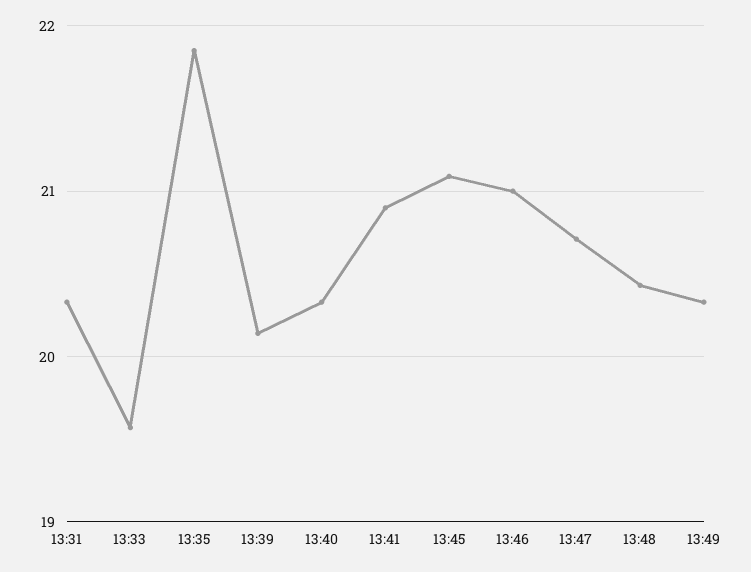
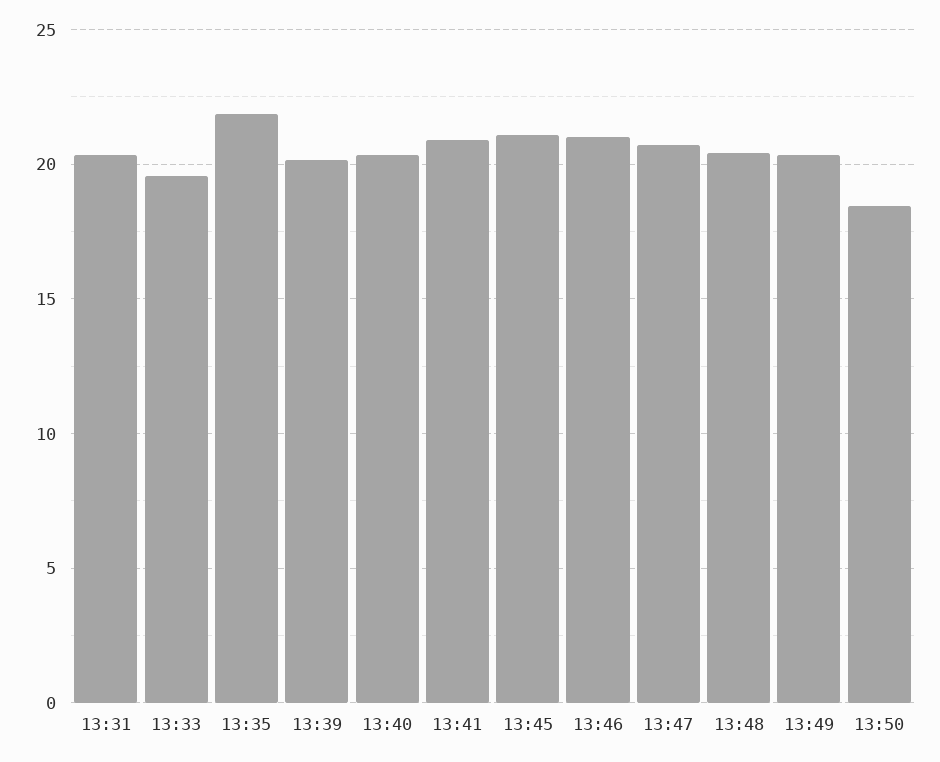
13:50: none -> 18.5

